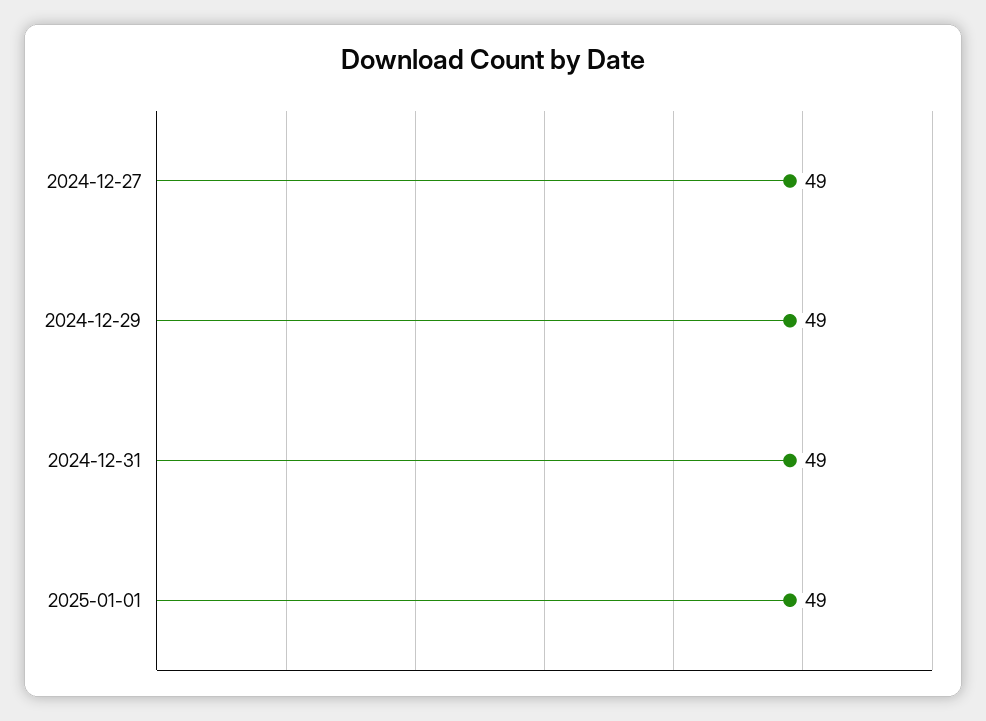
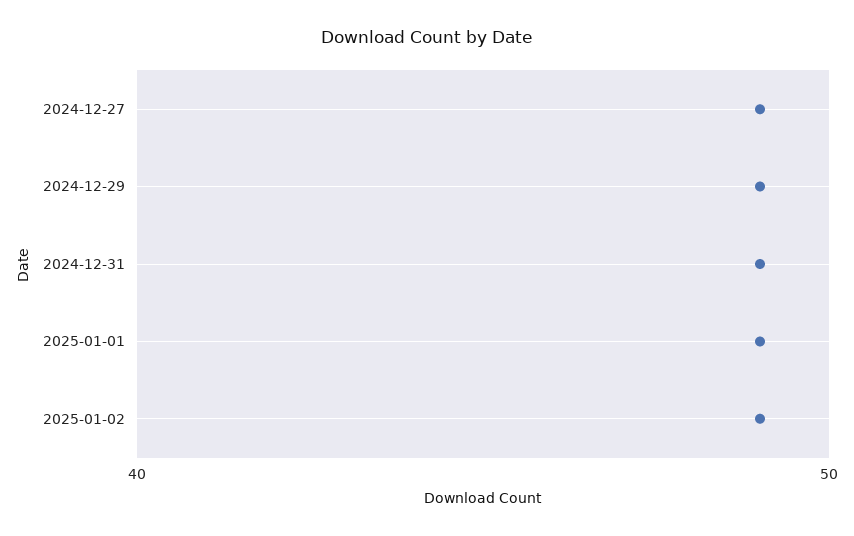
2025-01-02: none -> 49

